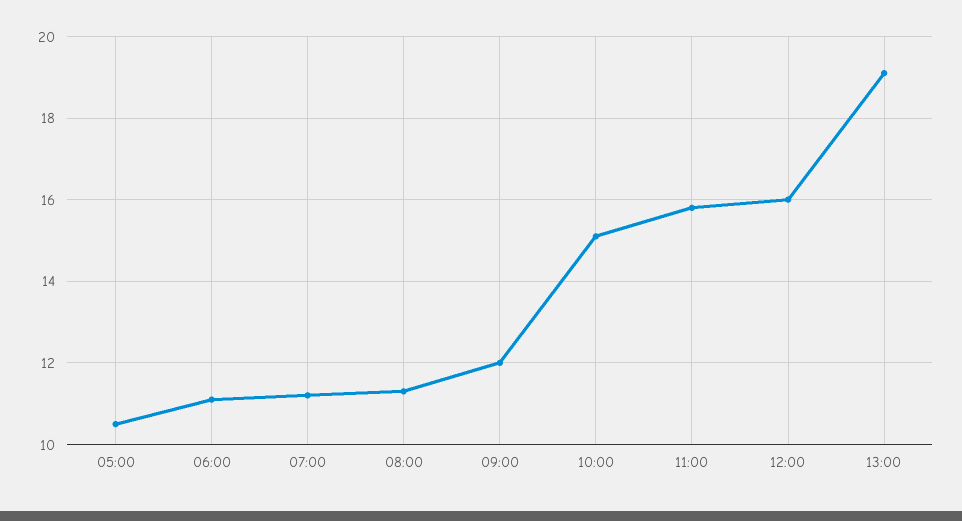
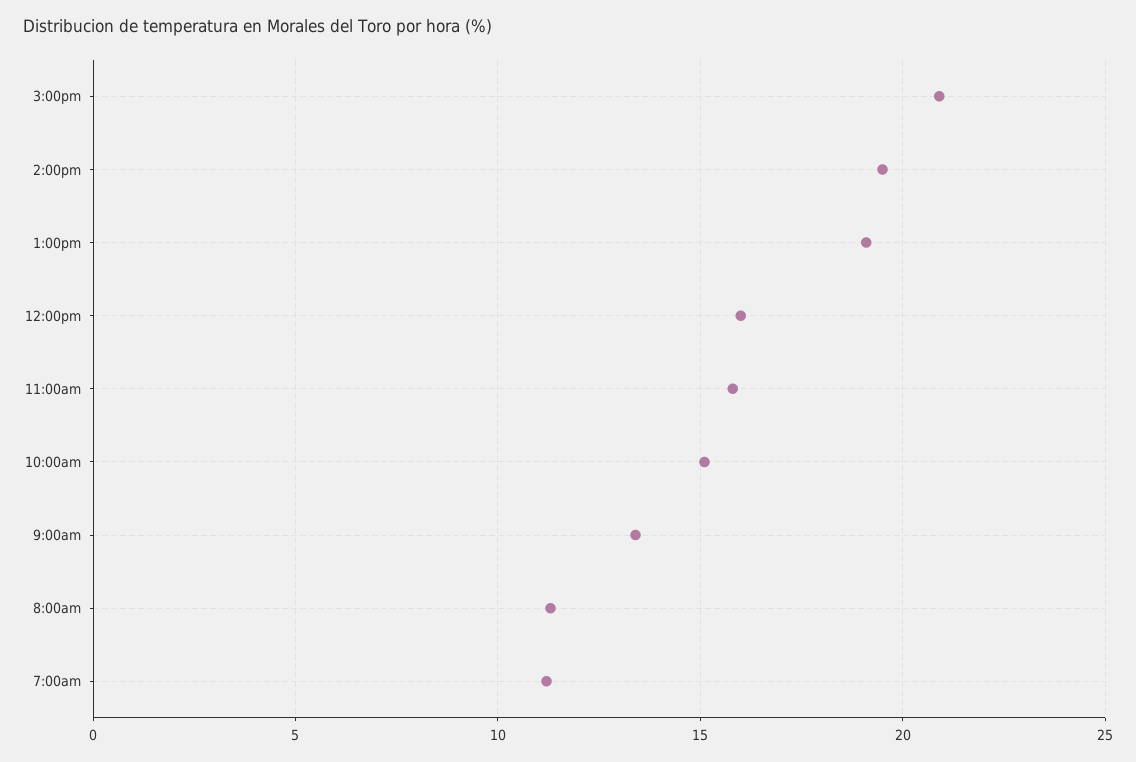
05:00: 10.5 -> none
06:00: 11 -> none
09:00: 12 -> 13.5
3:00pm: none -> 21
2:00pm: none -> 19.5

